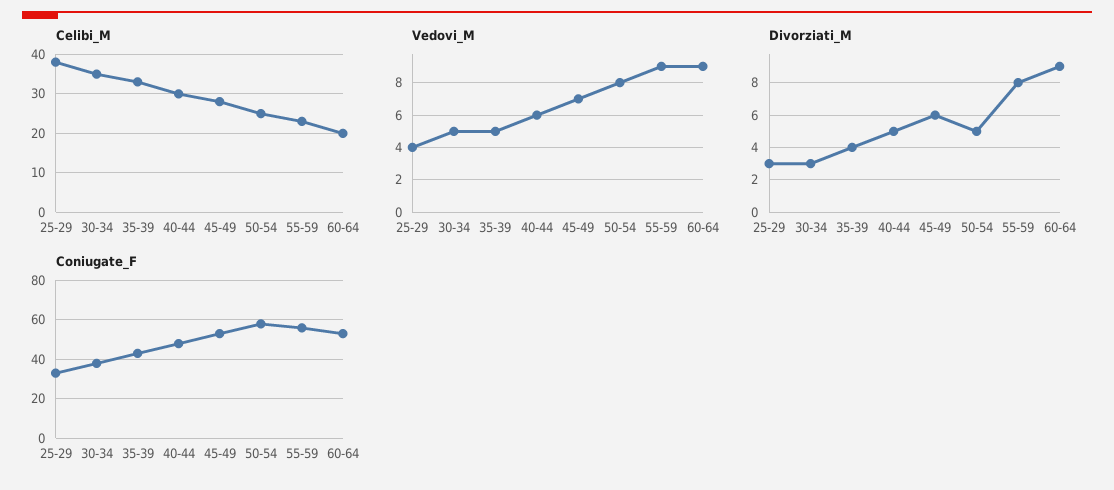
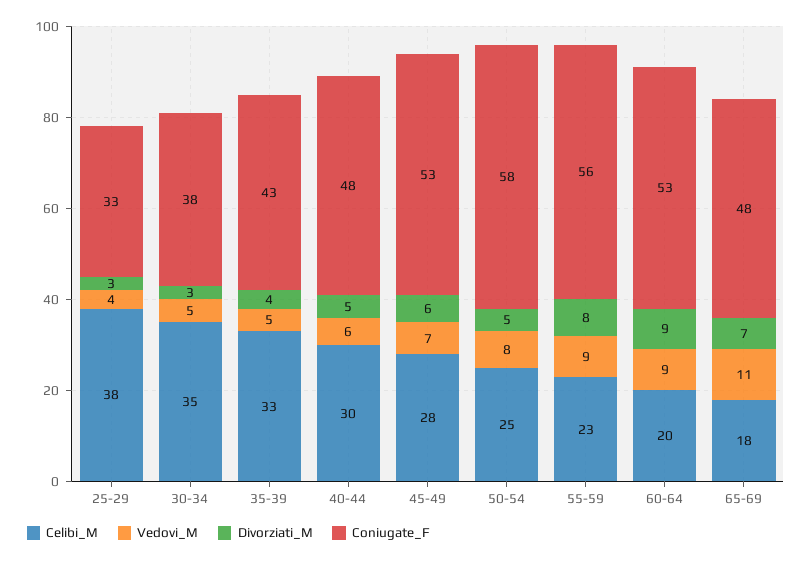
Celibi_M, 65-69: none -> 18
Vedovi_M, 65-69: none -> 11
Divorziati_M, 65-69: none -> 7
Coniugate_F, 65-69: none -> 48

